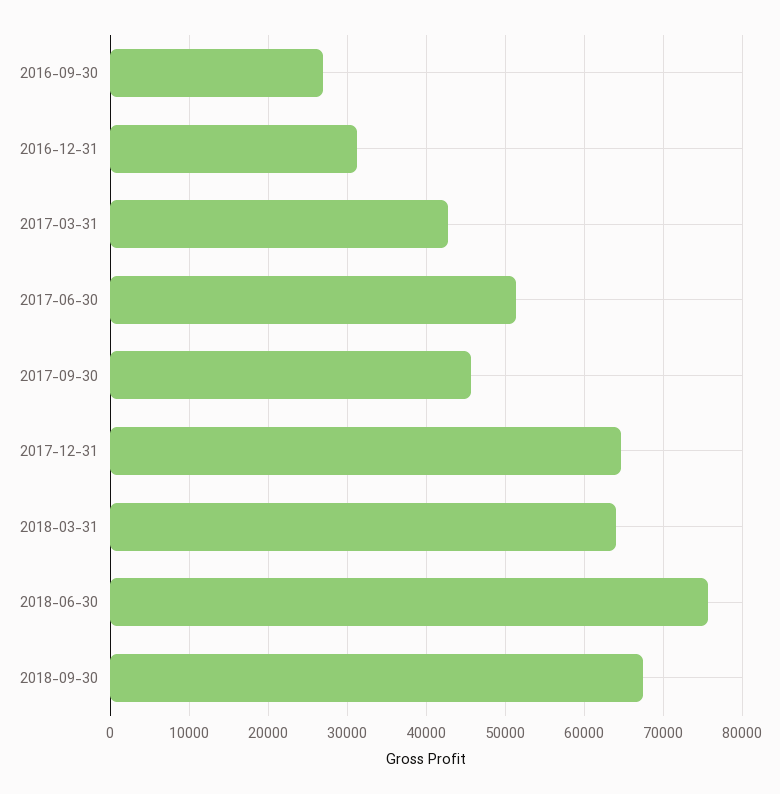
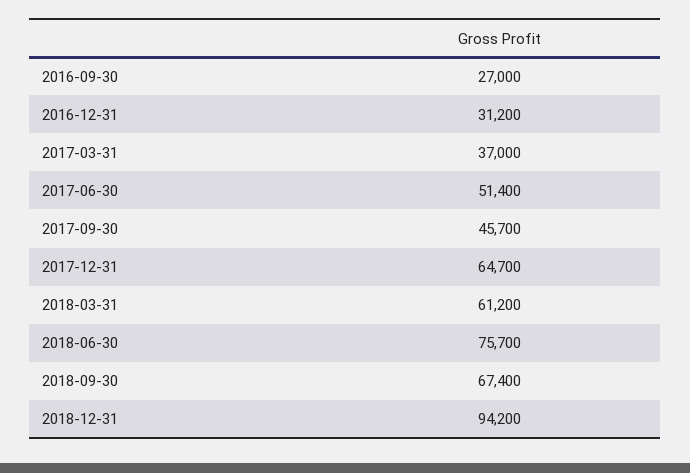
2017-03-31: 43000 -> 37000
2018-03-31: 64000 -> 61200
2018-12-31: none -> 94200

